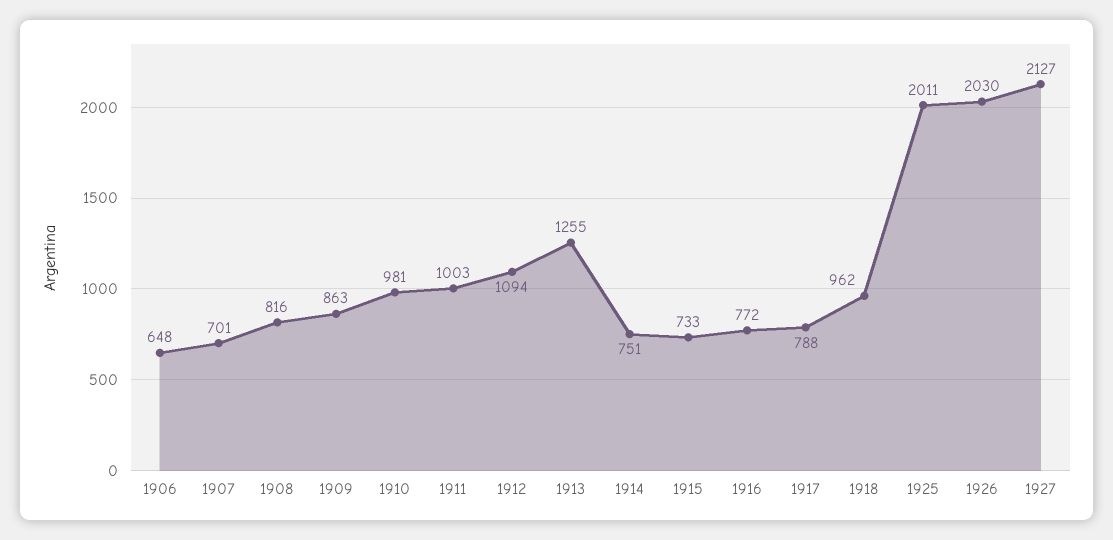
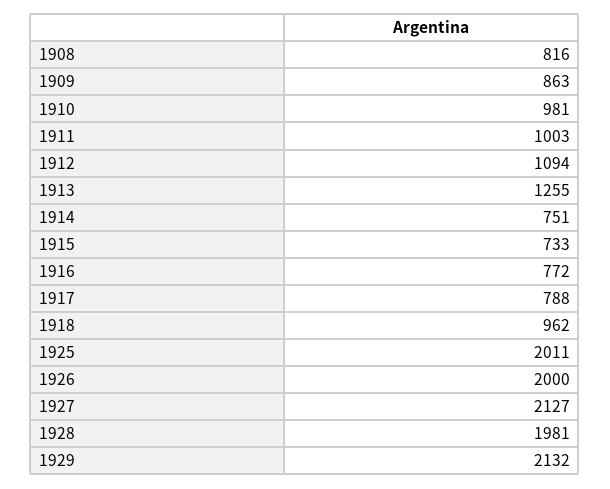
1906: 648 -> none
1907: 701 -> none
1926: 2030 -> 2000
1928: none -> 1981
1929: none -> 2132

